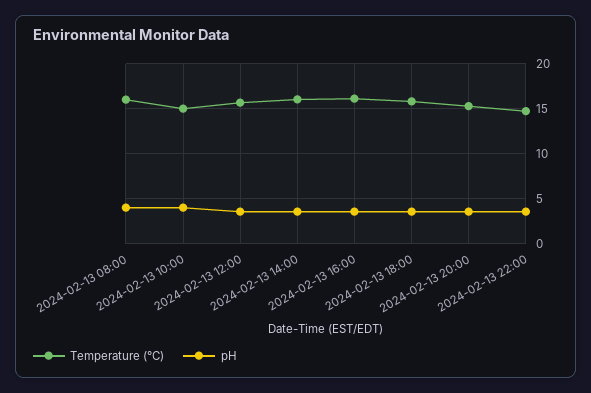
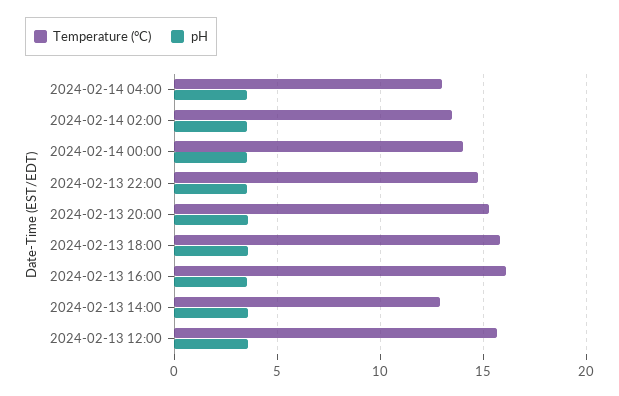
Temperature (°C), 2024-02-13 08:00: 16 -> none
pH, 2024-02-13 08:00: 4 -> none
Temperature (°C), 2024-02-13 10:00: 15 -> none
pH, 2024-02-13 10:00: 4 -> none
Temperature (°C), 2024-02-13 14:00: 16 -> 13
Temperature (°C), 2024-02-14 04:00: none -> 13
pH, 2024-02-14 04:00: none -> 3.5
Temperature (°C), 2024-02-14 02:00: none -> 13.5
pH, 2024-02-14 02:00: none -> 3.5
Temperature (°C), 2024-02-14 00:00: none -> 14
pH, 2024-02-14 00:00: none -> 3.5

